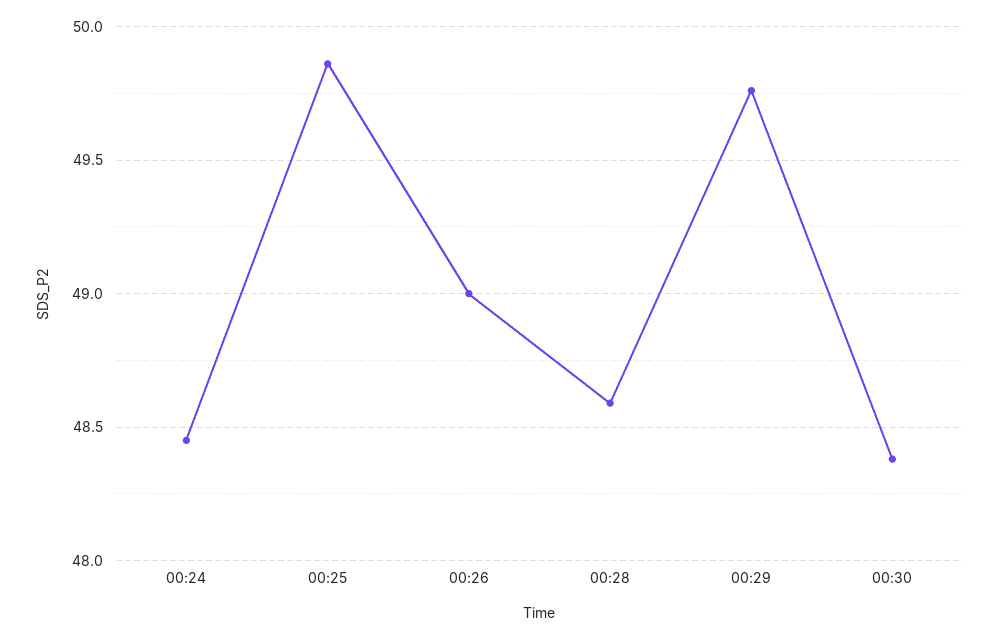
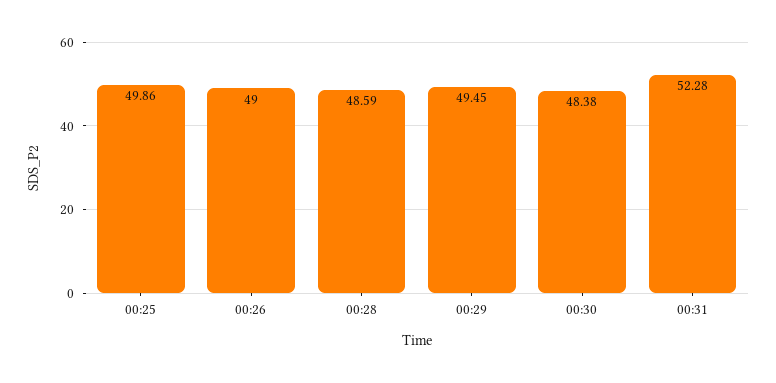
00:24: 48.45 -> none
00:29: 49.75 -> 49.45
00:31: none -> 52.28

